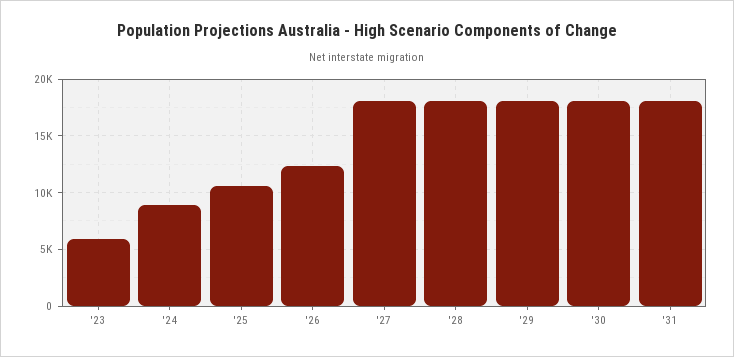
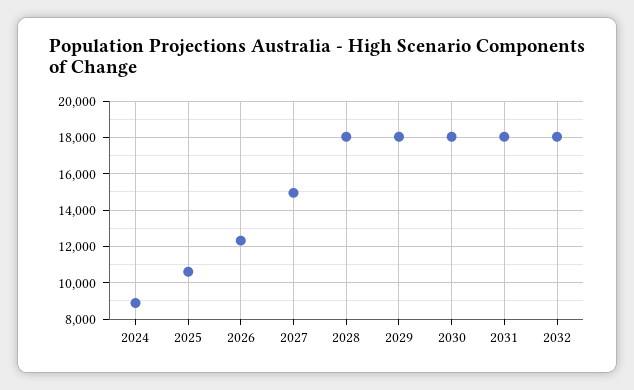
'23: 6000 -> none
'27: 18000 -> 15000
2032: none -> 18000

